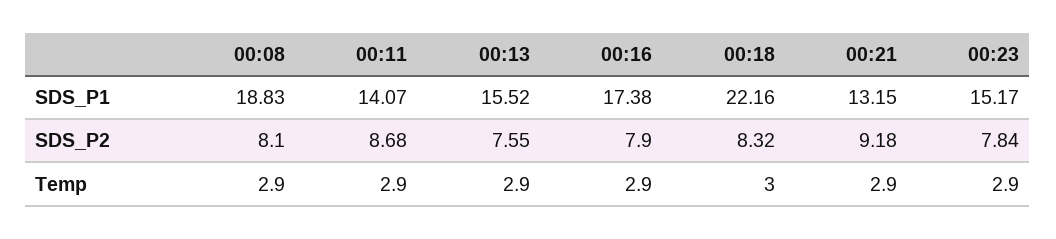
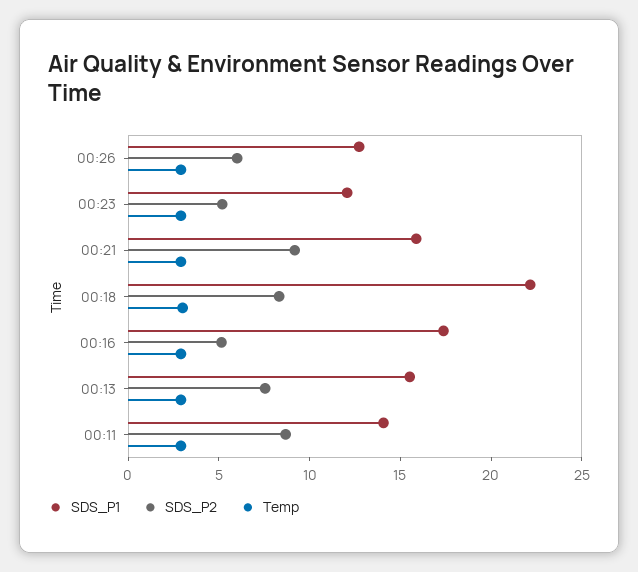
SDS_P1, 00:08: 18.83 -> none
SDS_P1, 00:21: 13.15 -> 16
SDS_P1, 00:23: 15.17 -> 12
SDS_P2, 00:08: 8.1 -> none
SDS_P2, 00:16: 7.9 -> 5
SDS_P2, 00:23: 7.84 -> 5
Temp, 00:08: 2.9 -> none
SDS_P1, 00:26: none -> 13
SDS_P2, 00:26: none -> 6
Temp, 00:26: none -> 3

